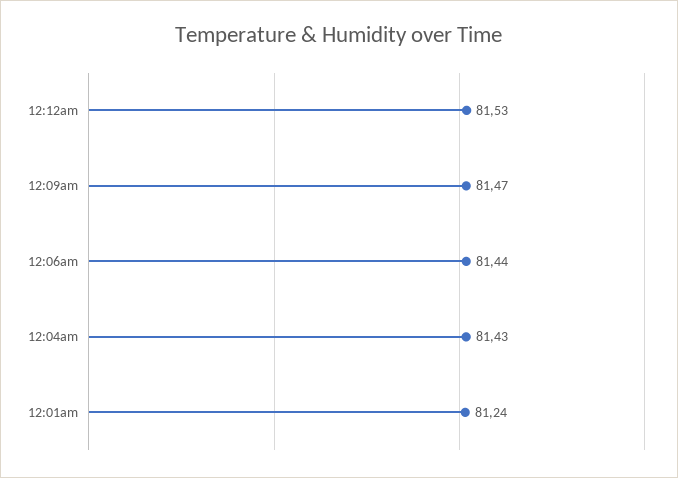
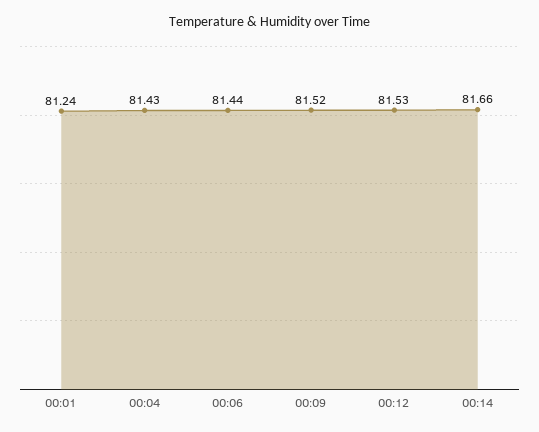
12:09am: 81.47 -> 81.52
00:14: none -> 81.66

